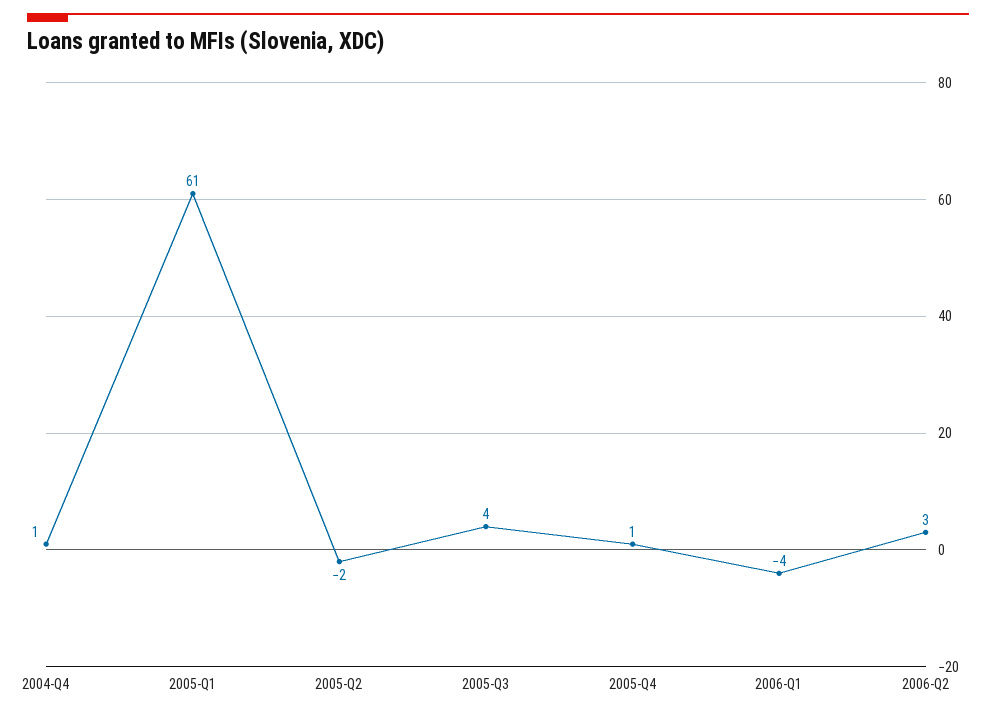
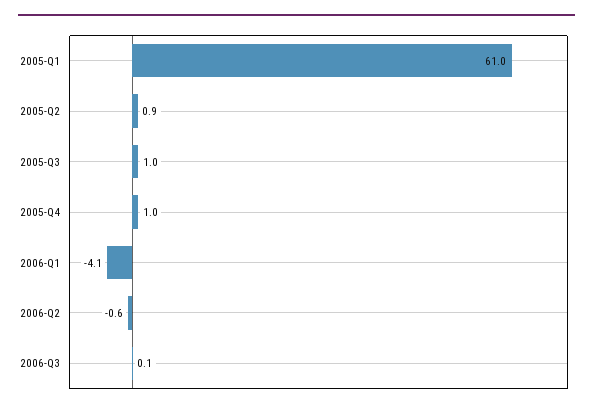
2004-Q4: 1 -> none
2005-Q2: -2 -> 0.9
2005-Q3: 4 -> 1
2006-Q2: 3 -> -0.6
2006-Q3: none -> 0.1

